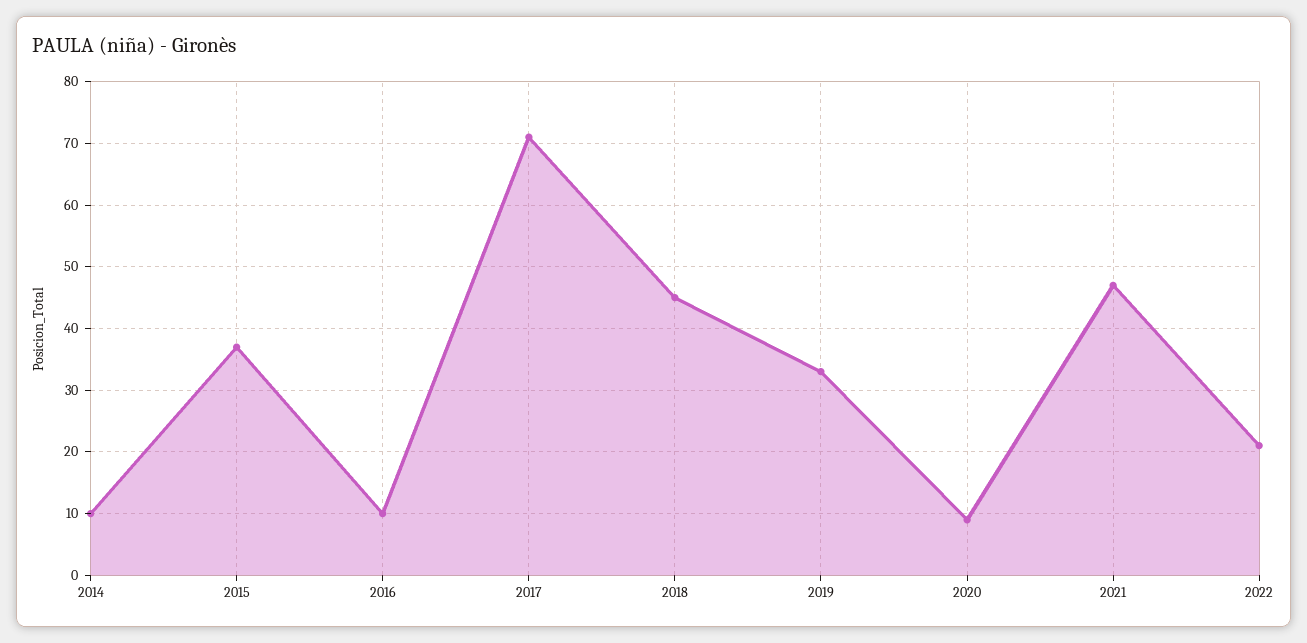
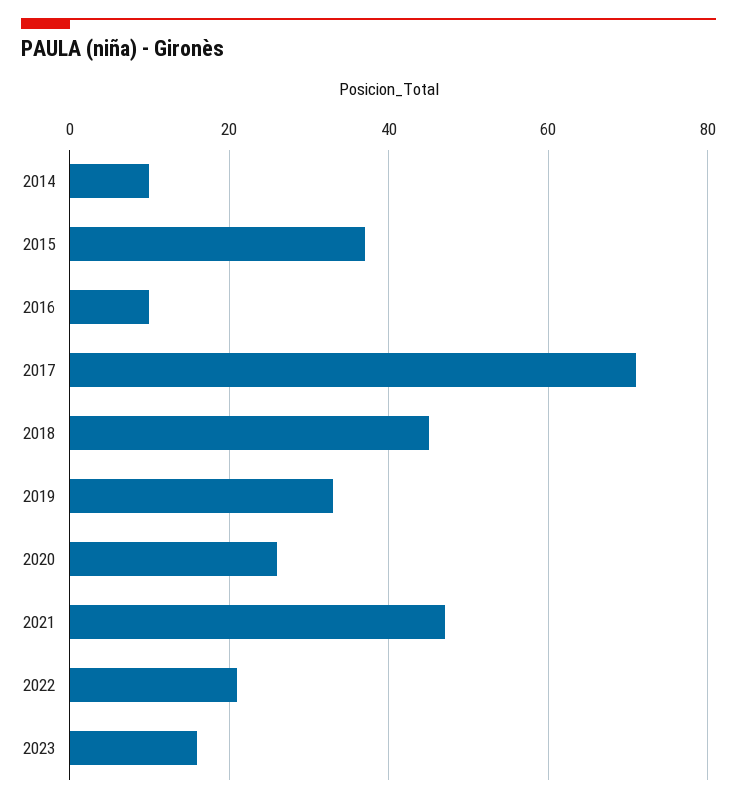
2020: 9 -> 25
2023: none -> 15

